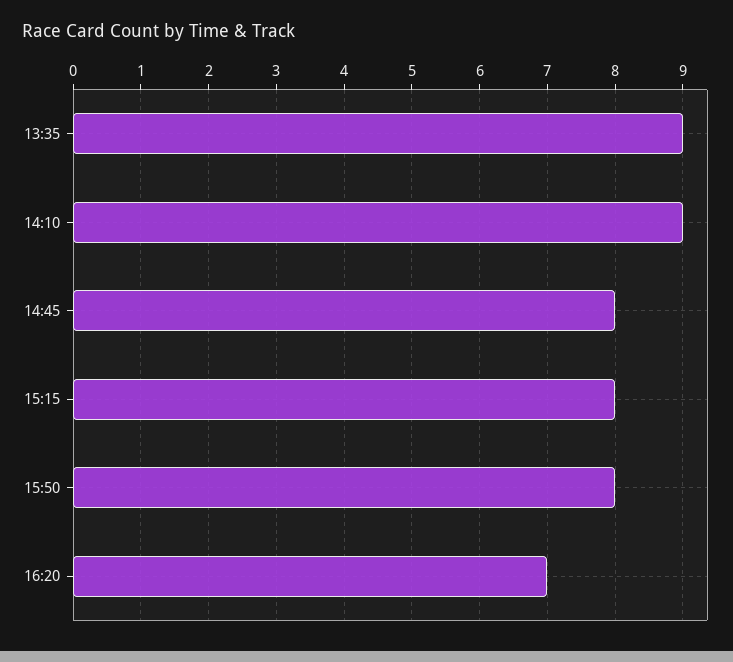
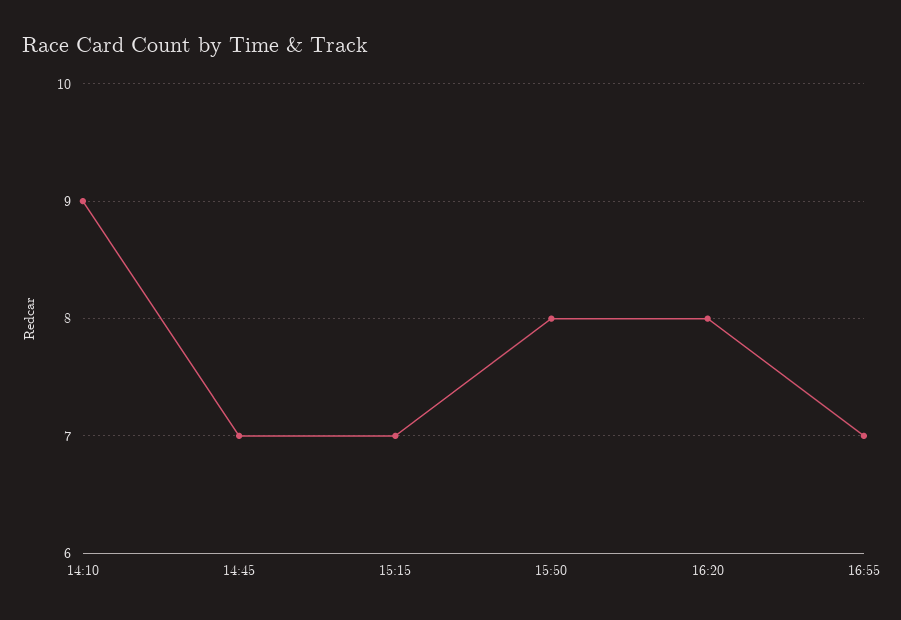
13:35: 9 -> none
14:45: 8 -> 7
15:15: 8 -> 7
16:20: 7 -> 8
16:55: none -> 7

